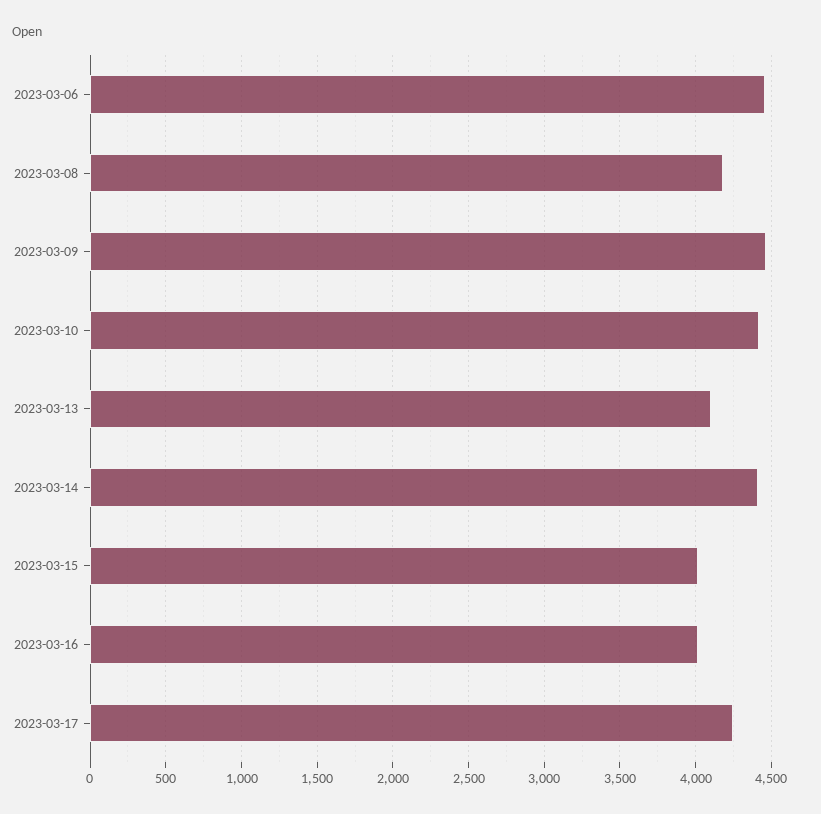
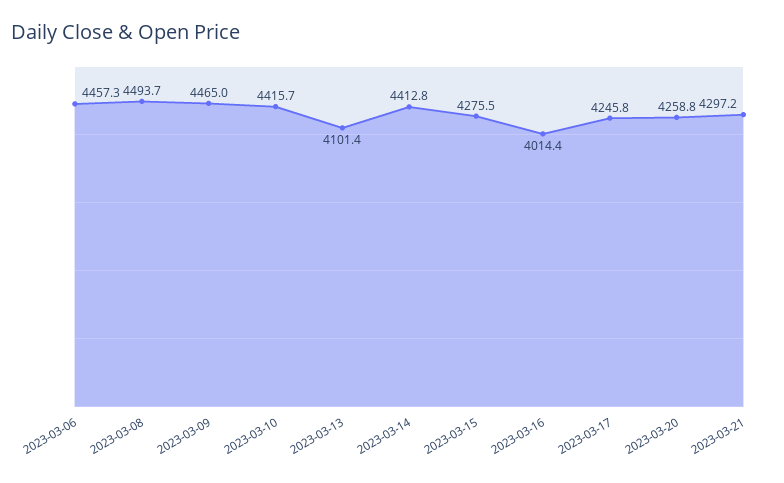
2023-03-08: 4200 -> 4493.7
2023-03-15: 4000 -> 4275.5
2023-03-20: none -> 4258.8
2023-03-21: none -> 4297.2

